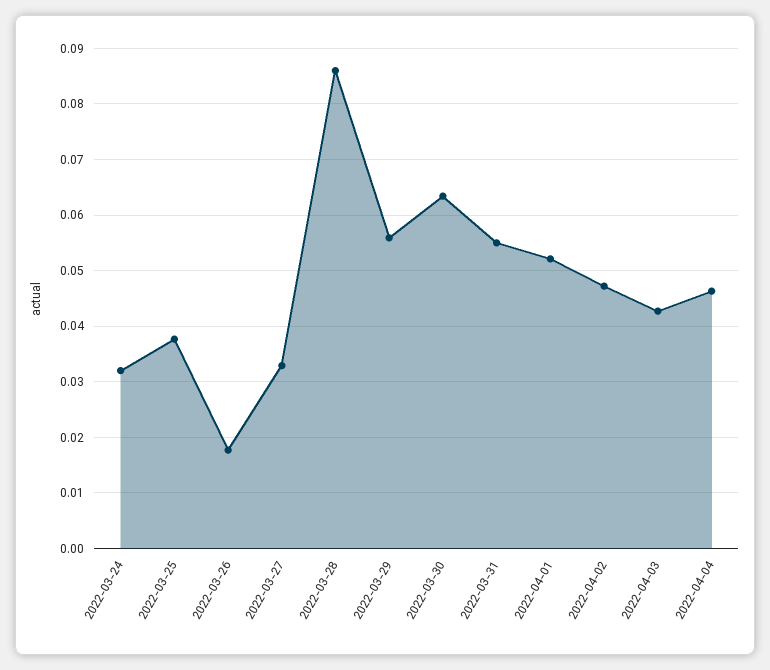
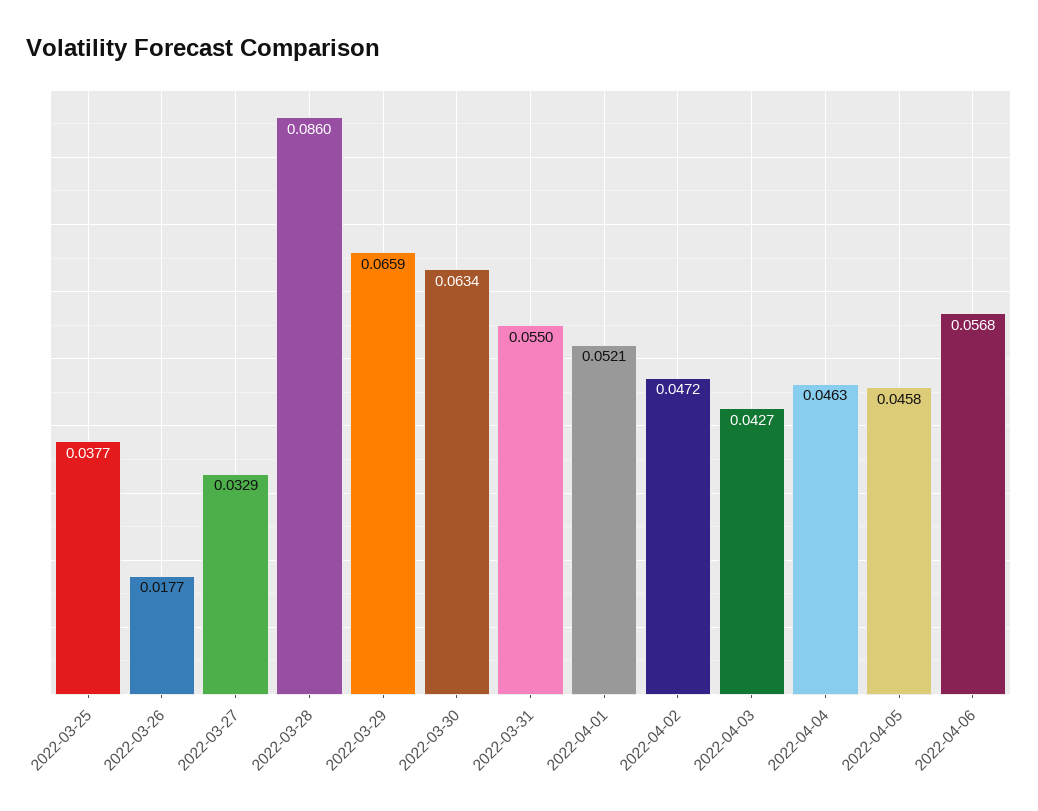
2022-03-24: 0.032 -> none
2022-03-29: 0.056 -> 0.0659
2022-04-05: none -> 0.0458
2022-04-06: none -> 0.0568

